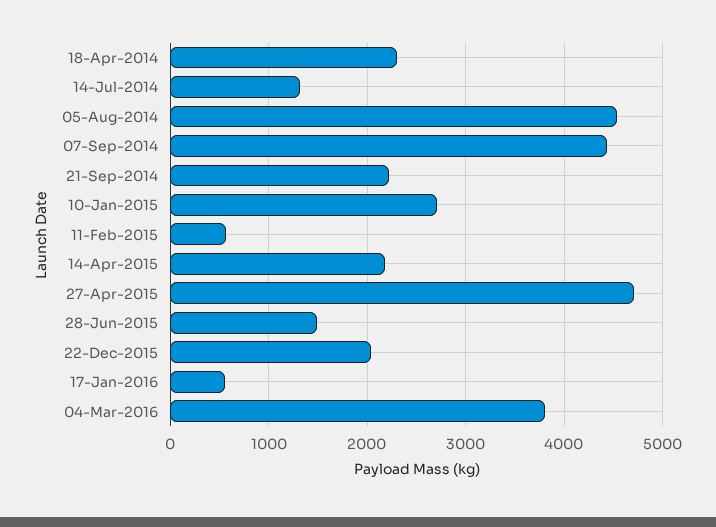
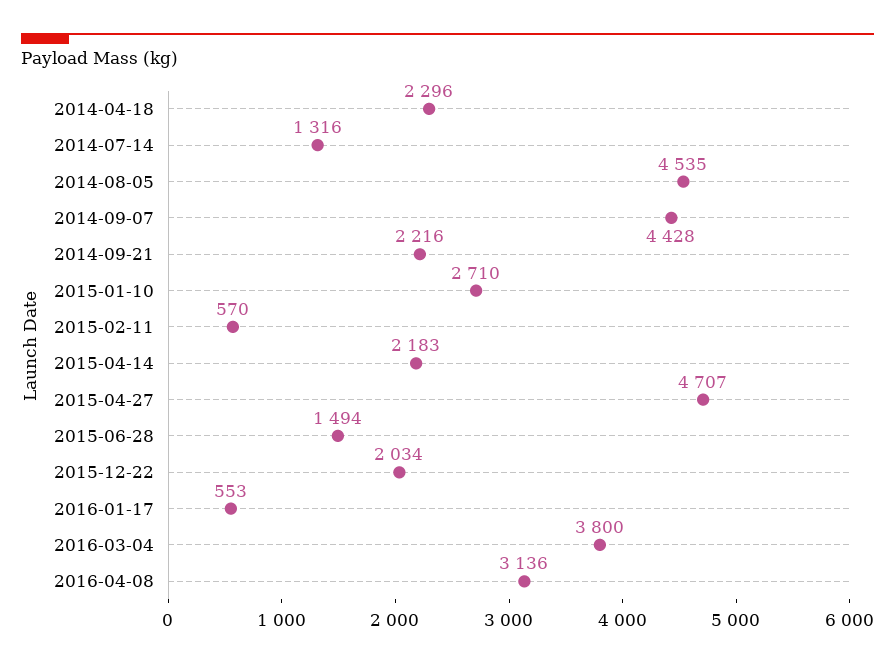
2016-04-08: none -> 3136

